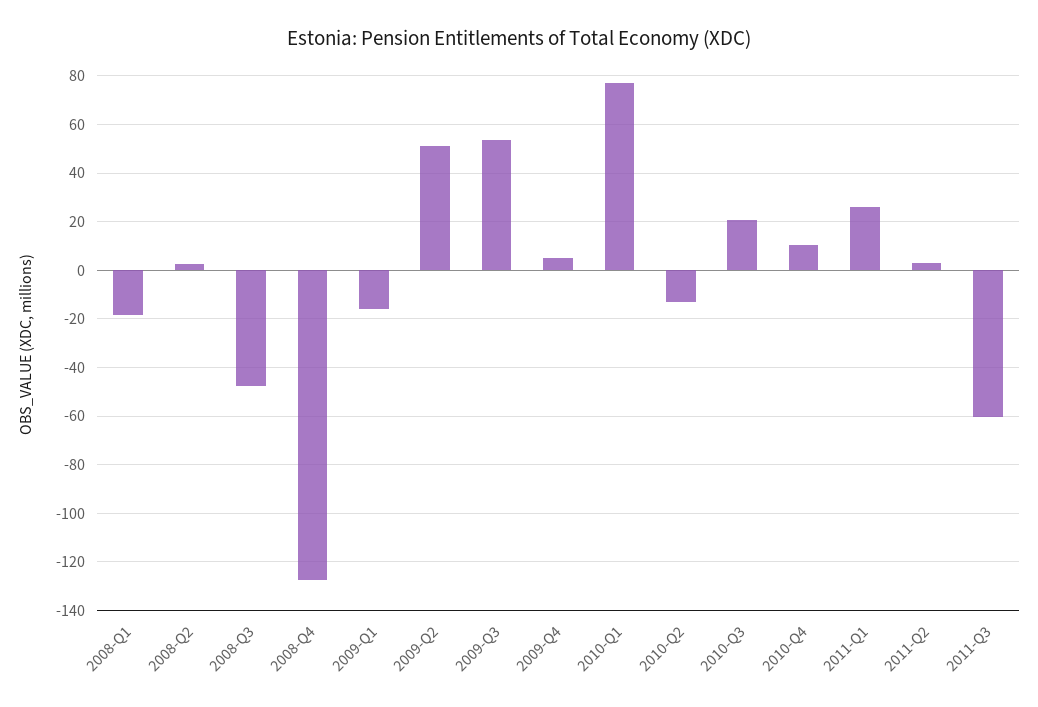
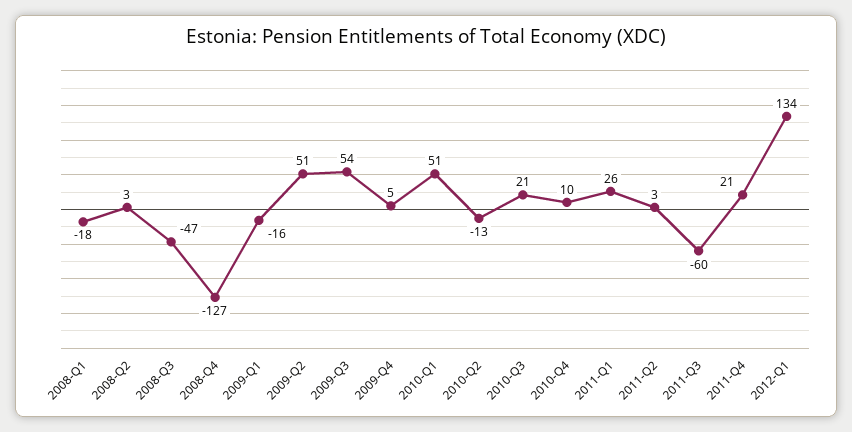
2010-Q1: 77.5 -> 51
2011-Q4: none -> 21
2012-Q1: none -> 134

